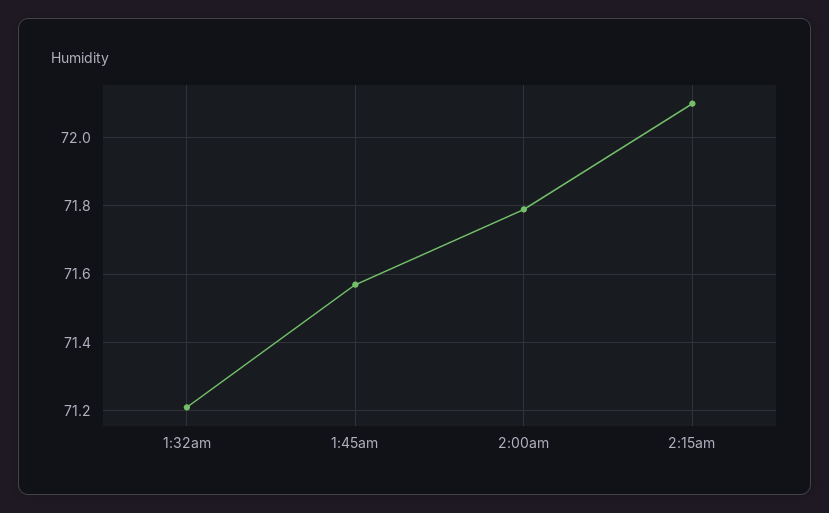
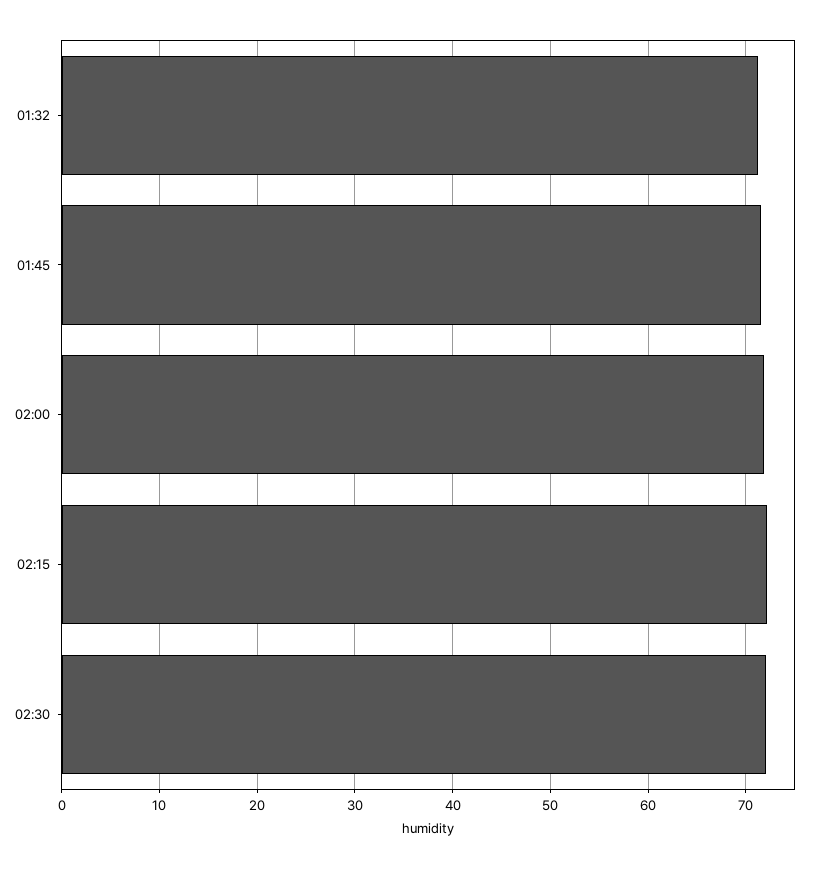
02:30: none -> 72

